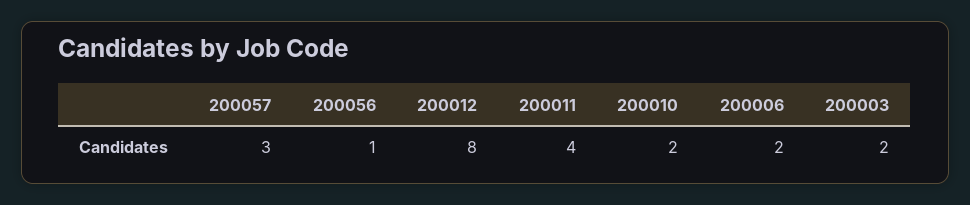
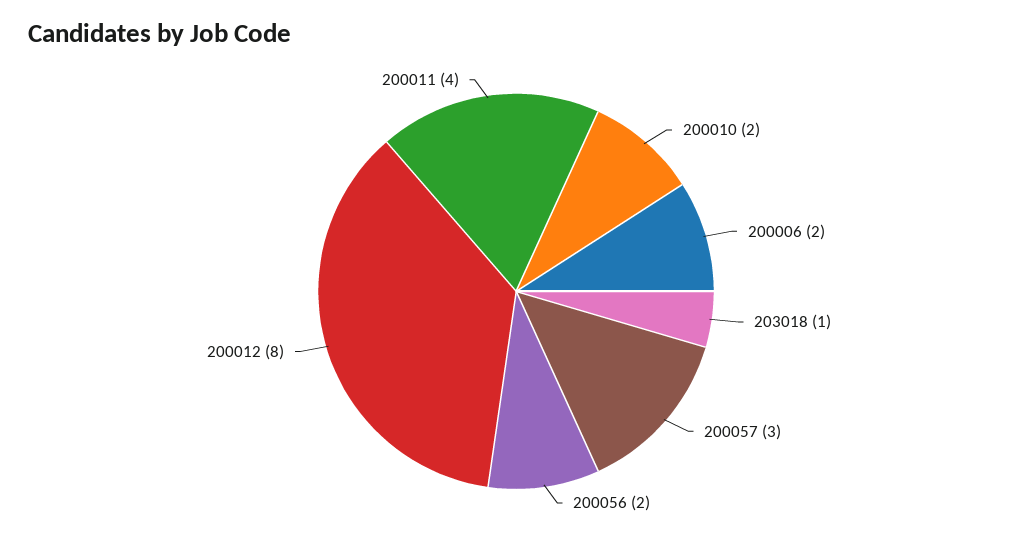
200056: 1 -> 2
200003: 2 -> none
203018: none -> 1

